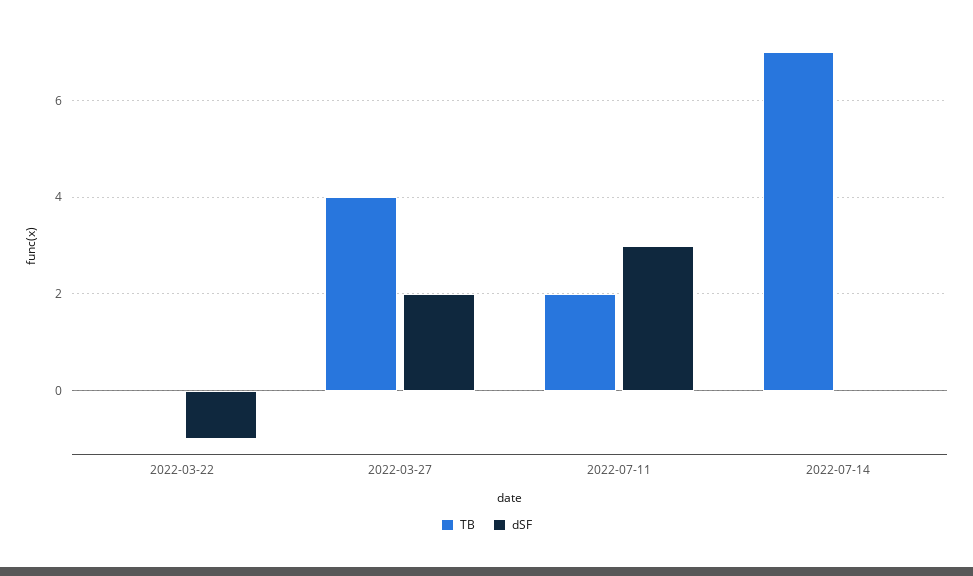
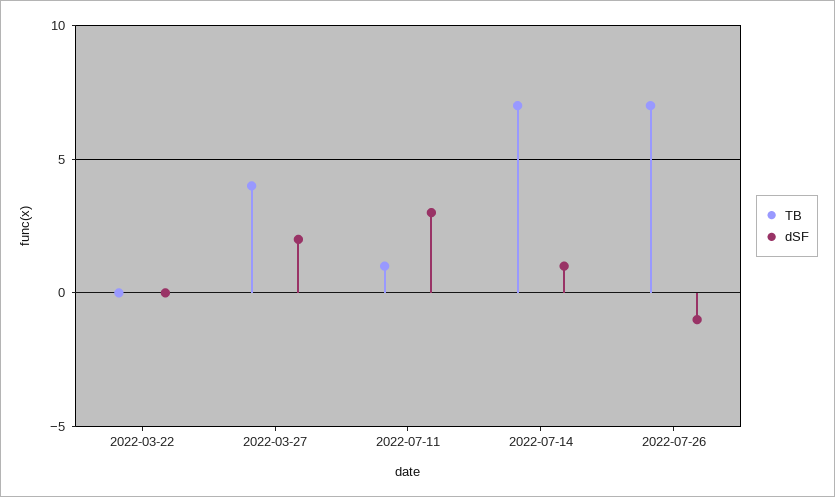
dSF, 2022-03-22: -1 -> 0
TB, 2022-07-11: 2 -> 1
dSF, 2022-07-14: 0 -> 1
TB, 2022-07-26: none -> 7
dSF, 2022-07-26: none -> -1

